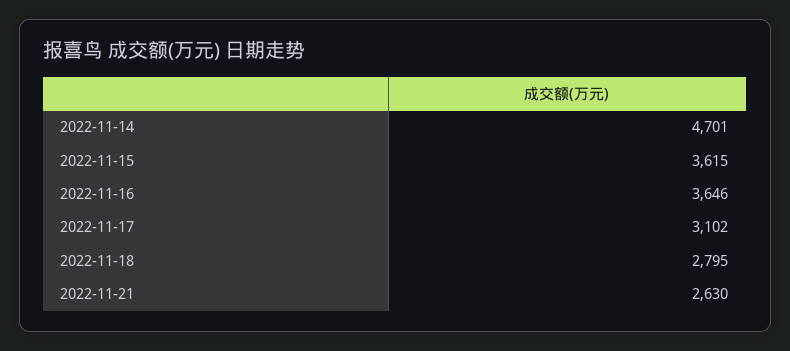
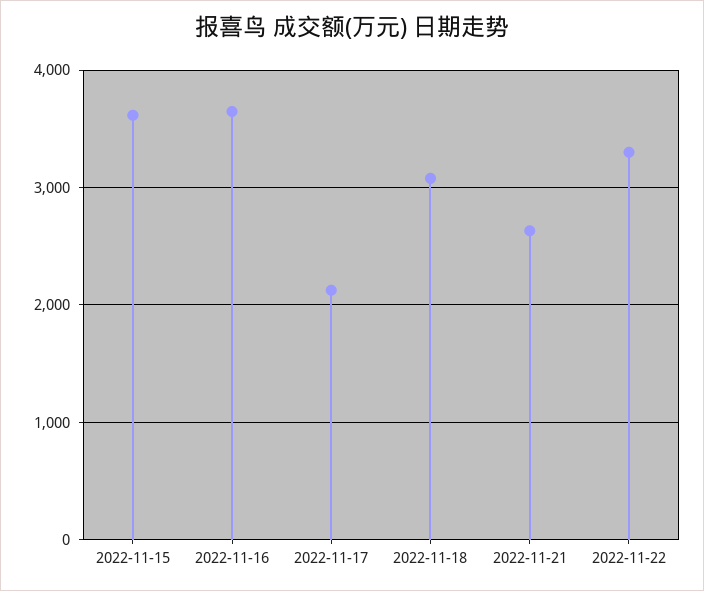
2022-11-14: 4701 -> none
2022-11-17: 3102 -> 2100
2022-11-18: 2795 -> 3100
2022-11-22: none -> 3300

